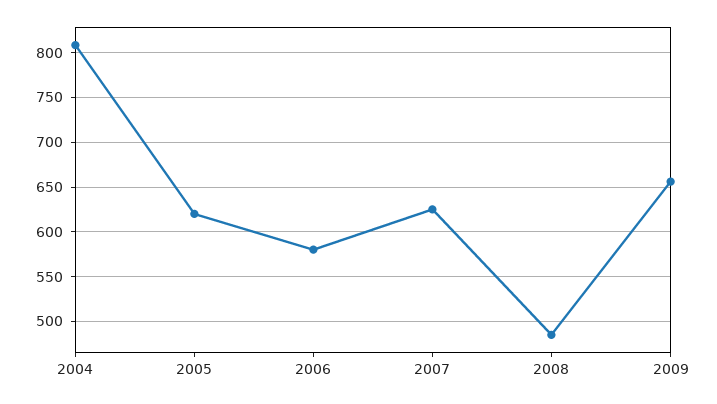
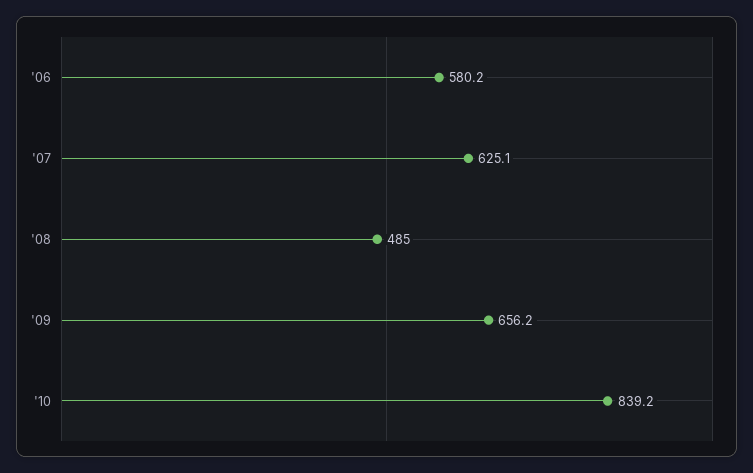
2004: 810 -> none
2005: 620 -> none
'10: none -> 839.2

